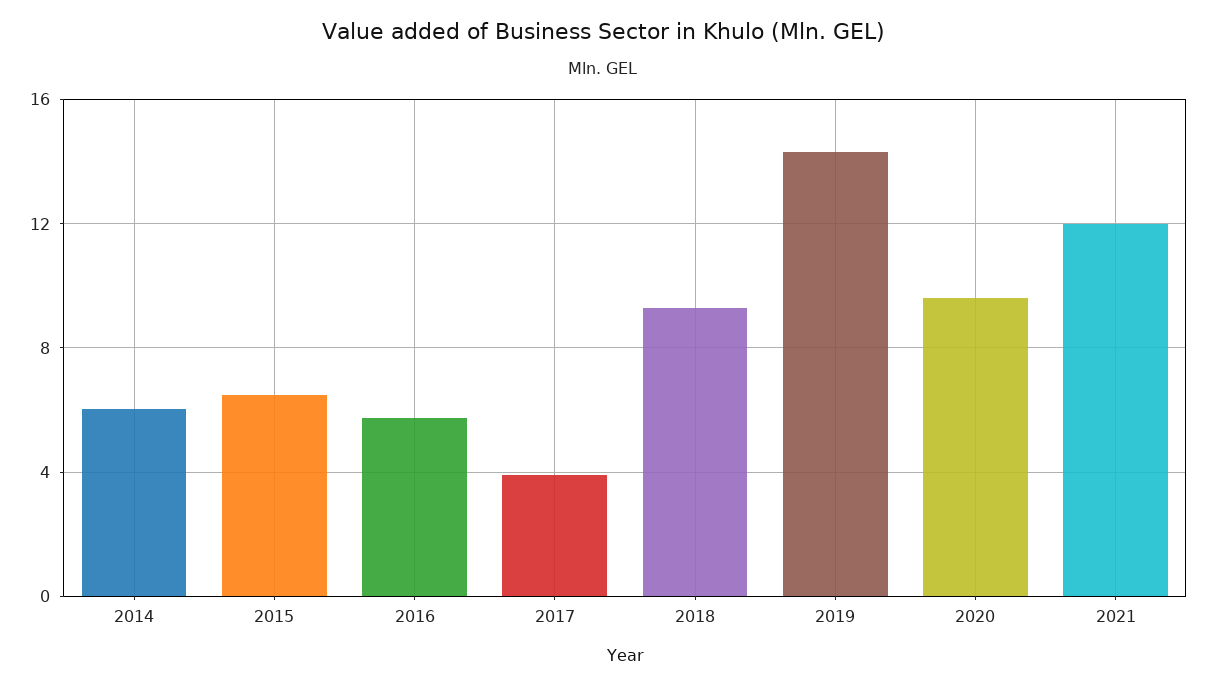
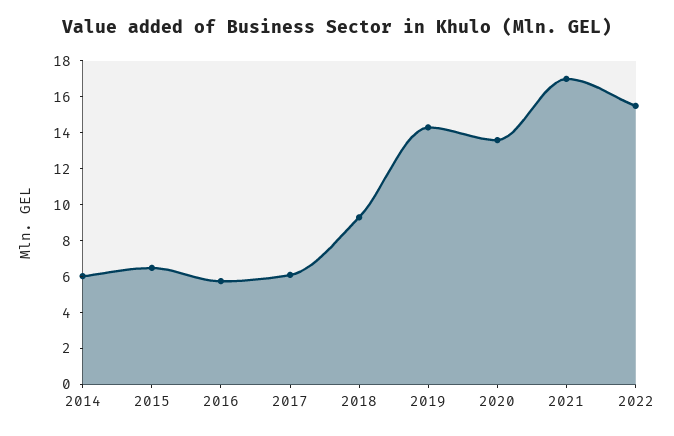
2017: 4 -> 6
2020: 9.5 -> 13.5
2021: 12 -> 17
2022: none -> 15.5

